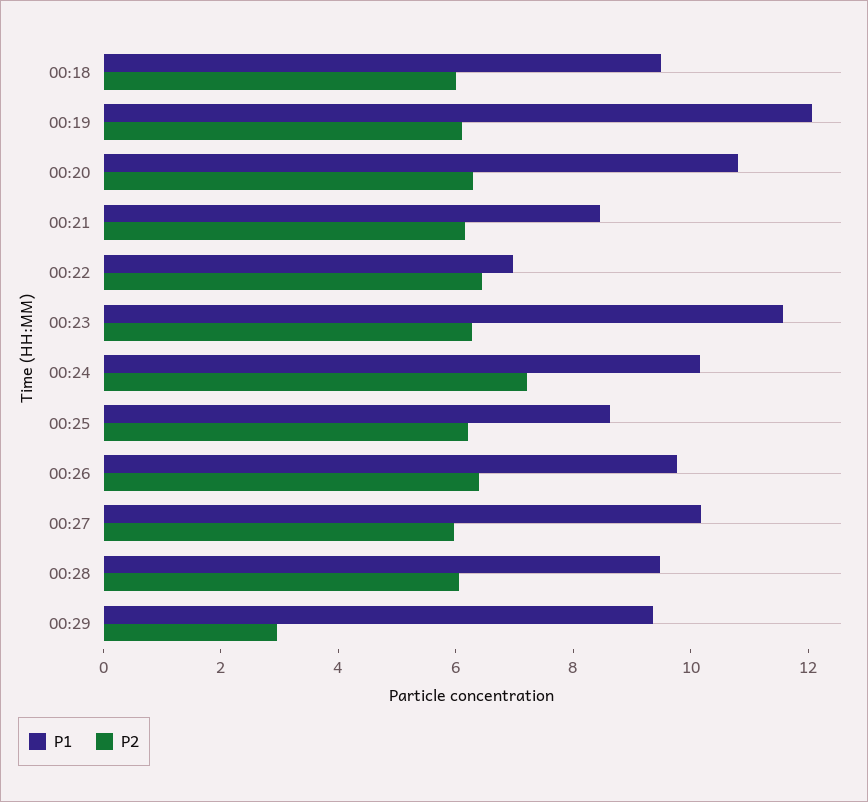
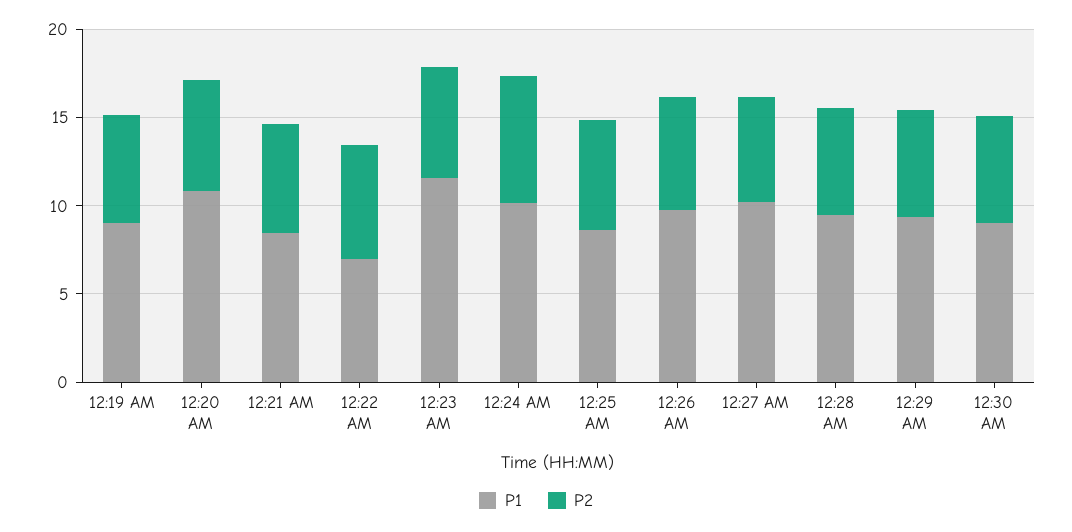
P1, 00:18: 9.5 -> none
P2, 00:18: 6 -> none
P1, 00:19: 12 -> 9
P2, 00:29: 3 -> 6
P1, 12:30 AM: none -> 9
P2, 12:30 AM: none -> 6

